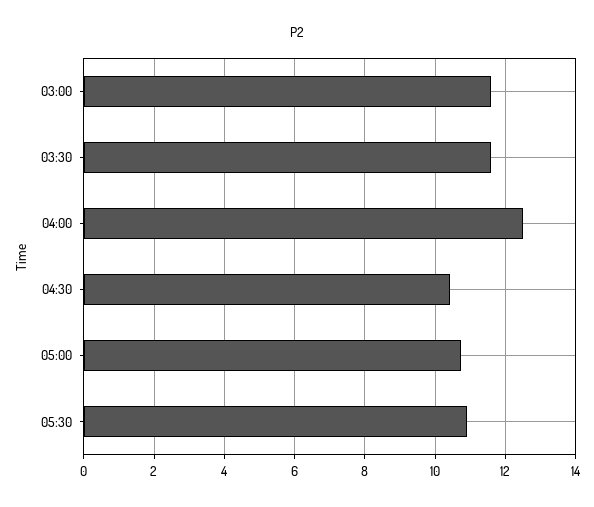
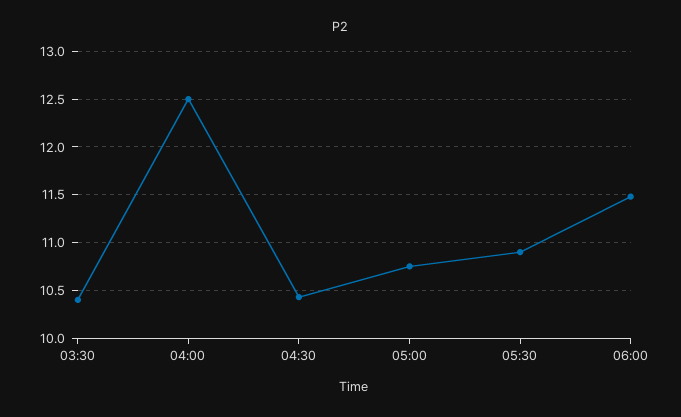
03:00: 11.6 -> none
03:30: 11.6 -> 10.4
06:00: none -> 11.5

